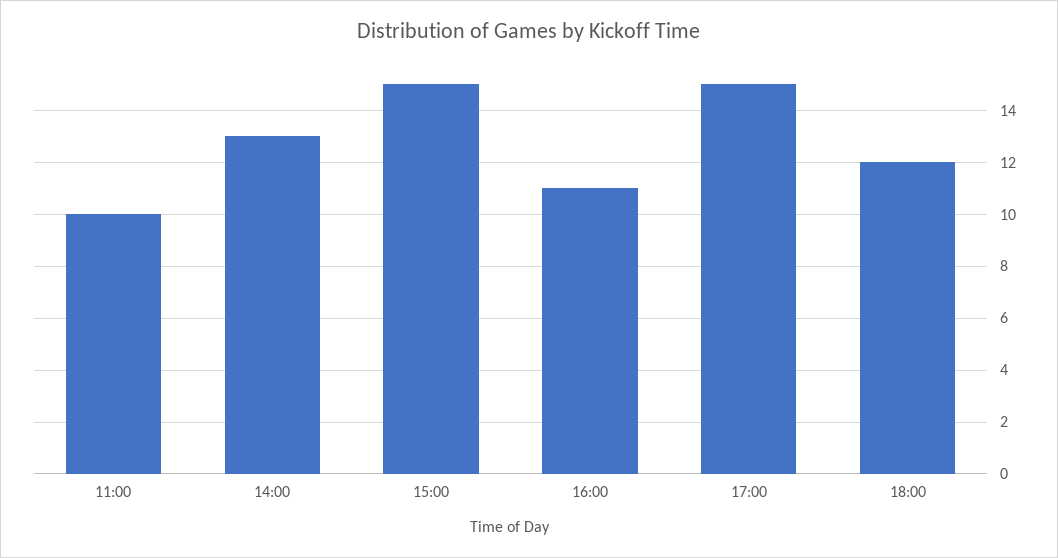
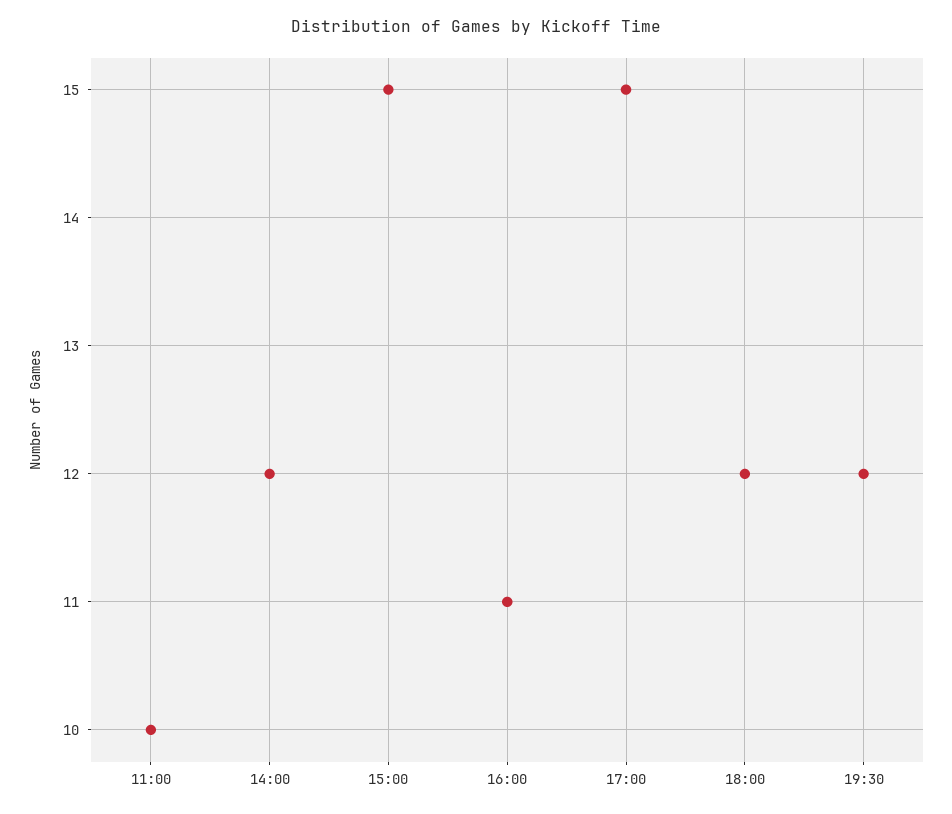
14:00: 13 -> 12
19:30: none -> 12

